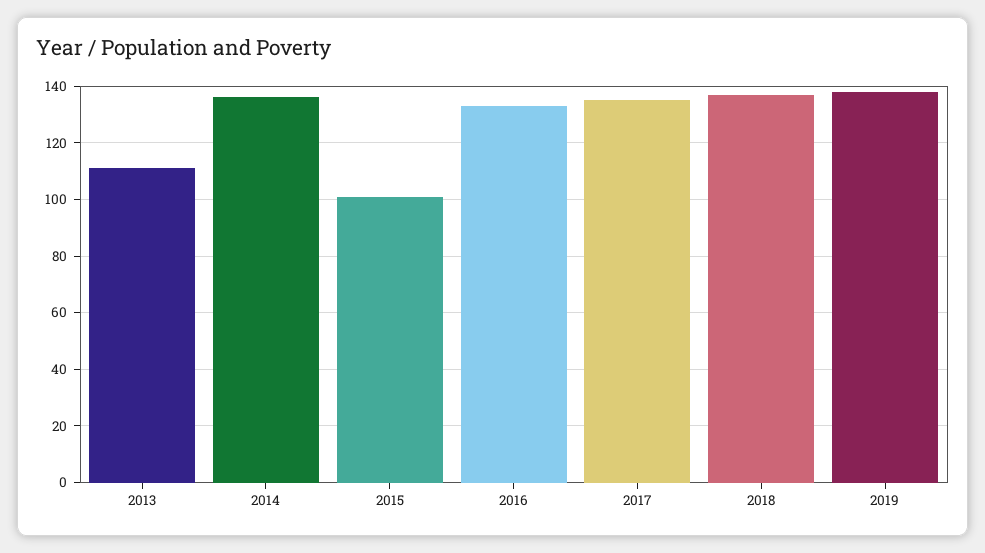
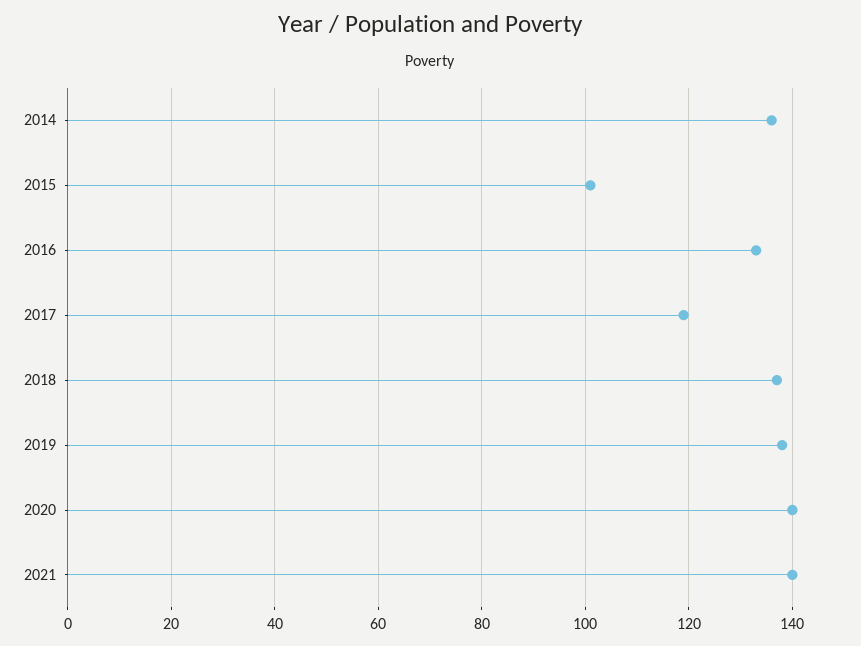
2013: 110 -> none
2017: 135 -> 120
2020: none -> 140
2021: none -> 140

